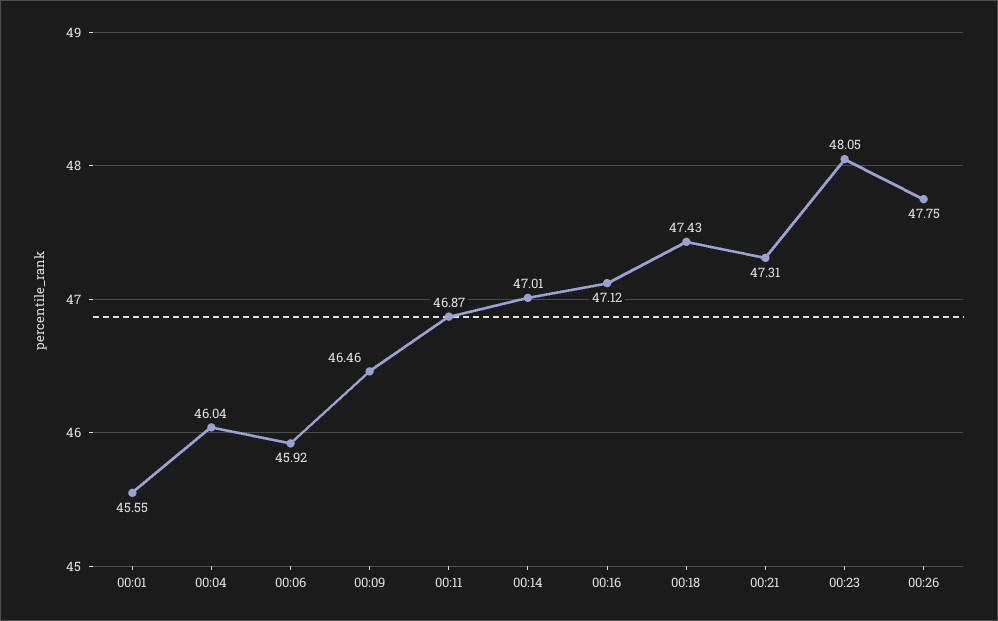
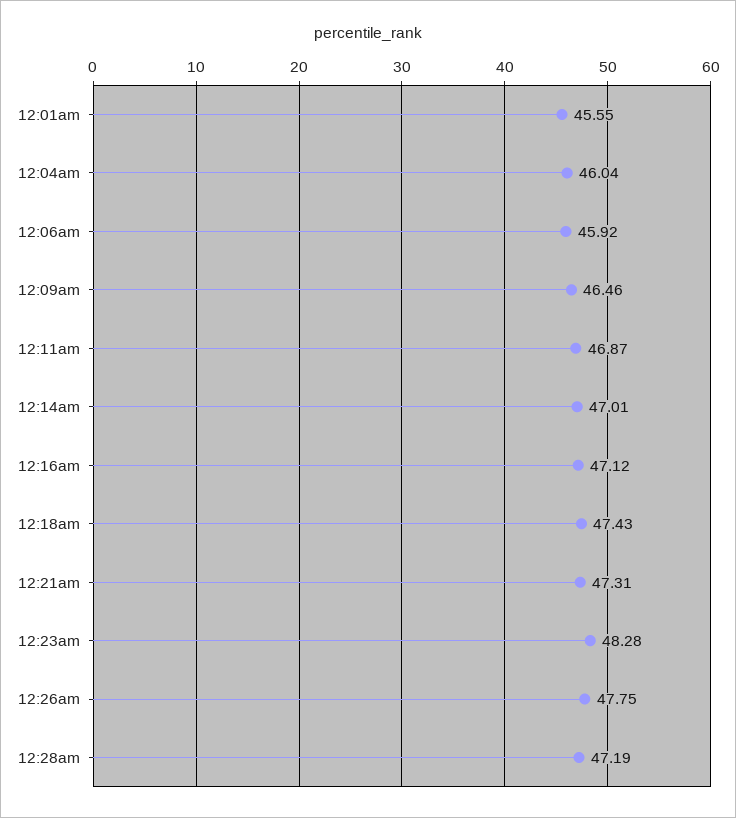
00:23: 48.05 -> 48.28
12:28am: none -> 47.19

